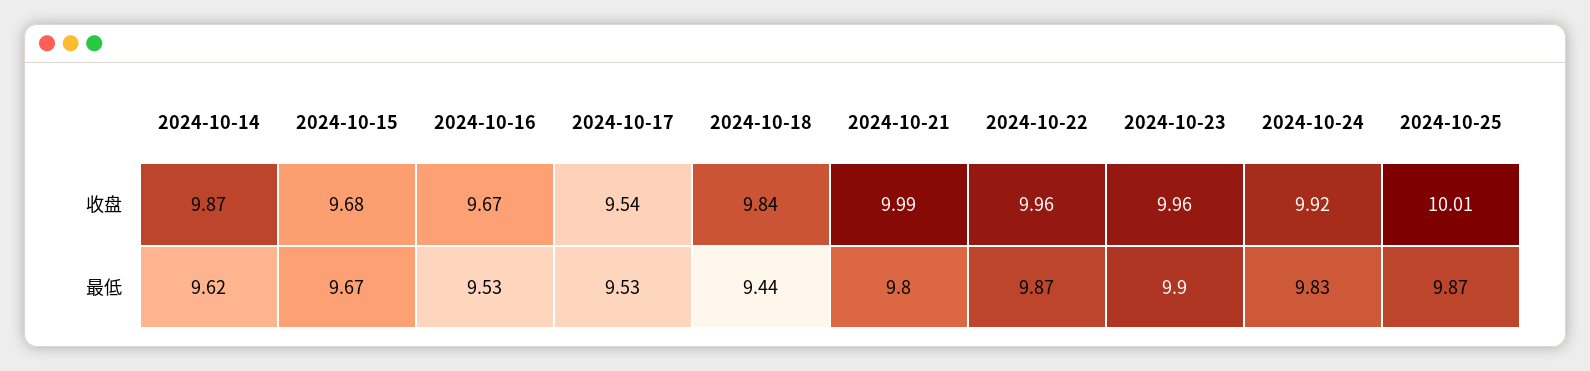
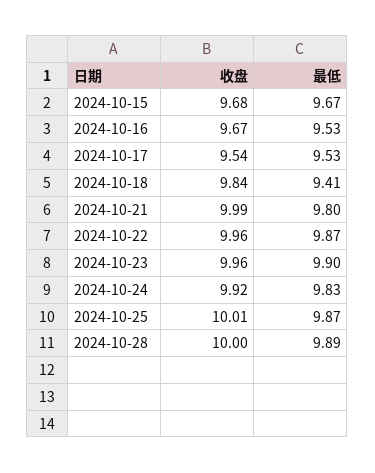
2024-10-14, 收盘: 9.87 -> none
2024-10-14, 最低: 9.62 -> none
2024-10-18, 最低: 9.44 -> 9.41
2024-10-28, 收盘: none -> 10
2024-10-28, 最低: none -> 9.89

